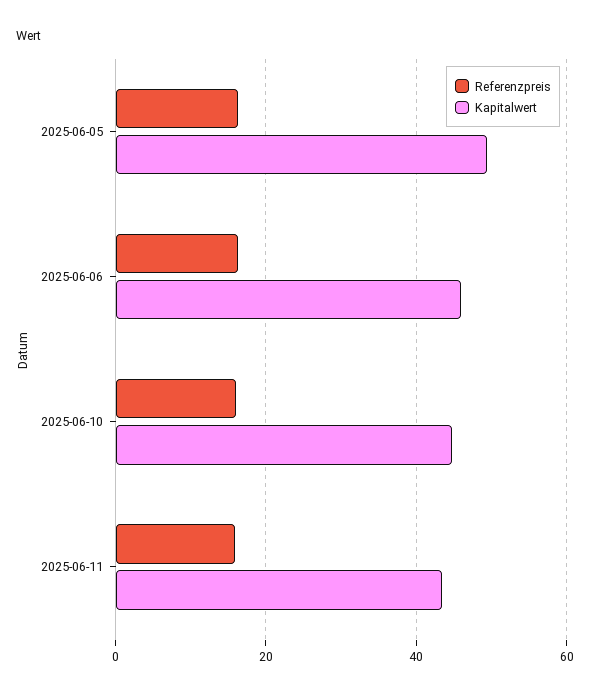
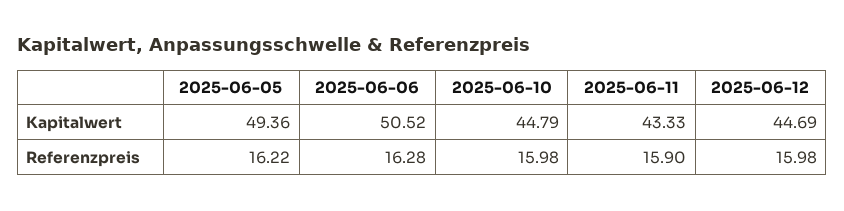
Kapitalwert, 2025-06-06: 46 -> 50.52
Kapitalwert, 2025-06-12: none -> 44.69
Referenzpreis, 2025-06-12: none -> 15.98

